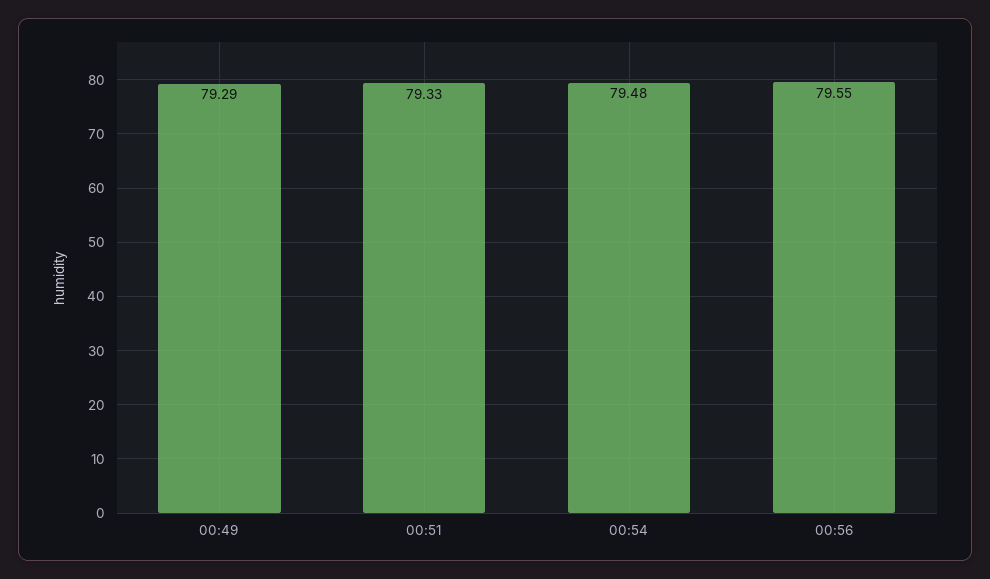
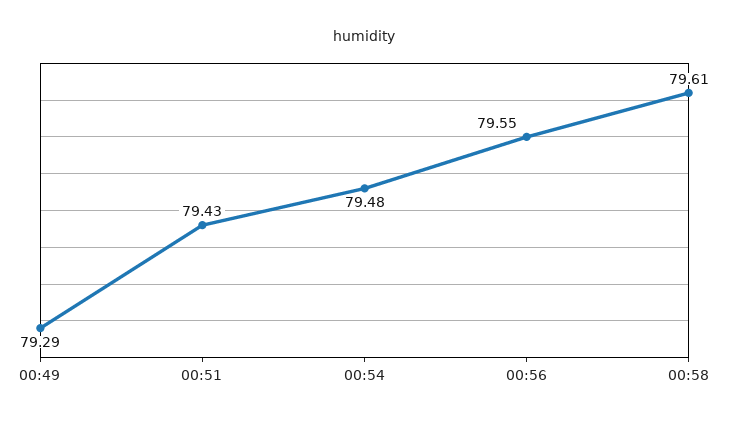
00:51: 79.33 -> 79.43
00:58: none -> 79.61

